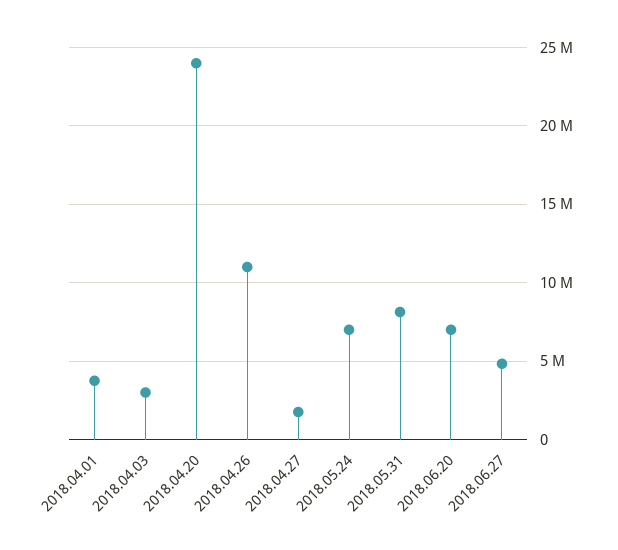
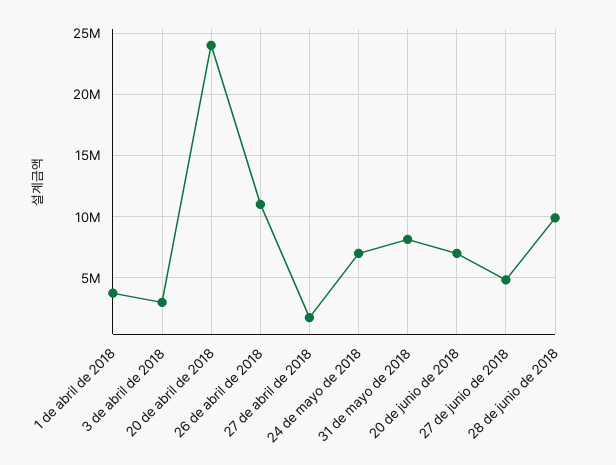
28 de junio de 2018: none -> 10000000

